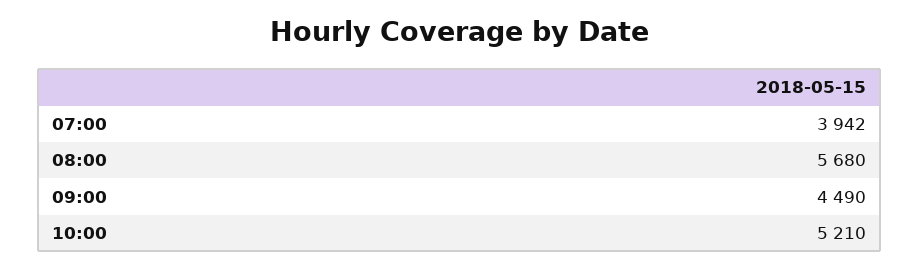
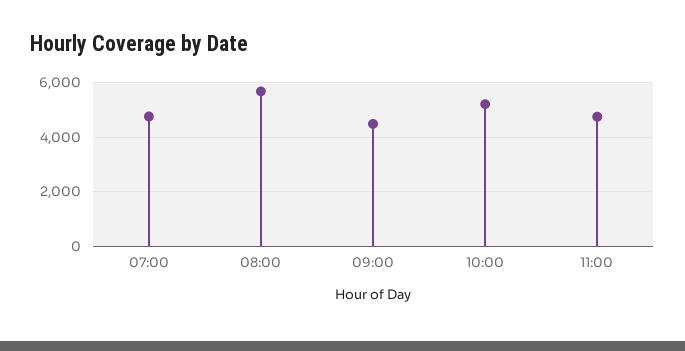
07:00: 3942 -> 4750
11:00: none -> 4750

